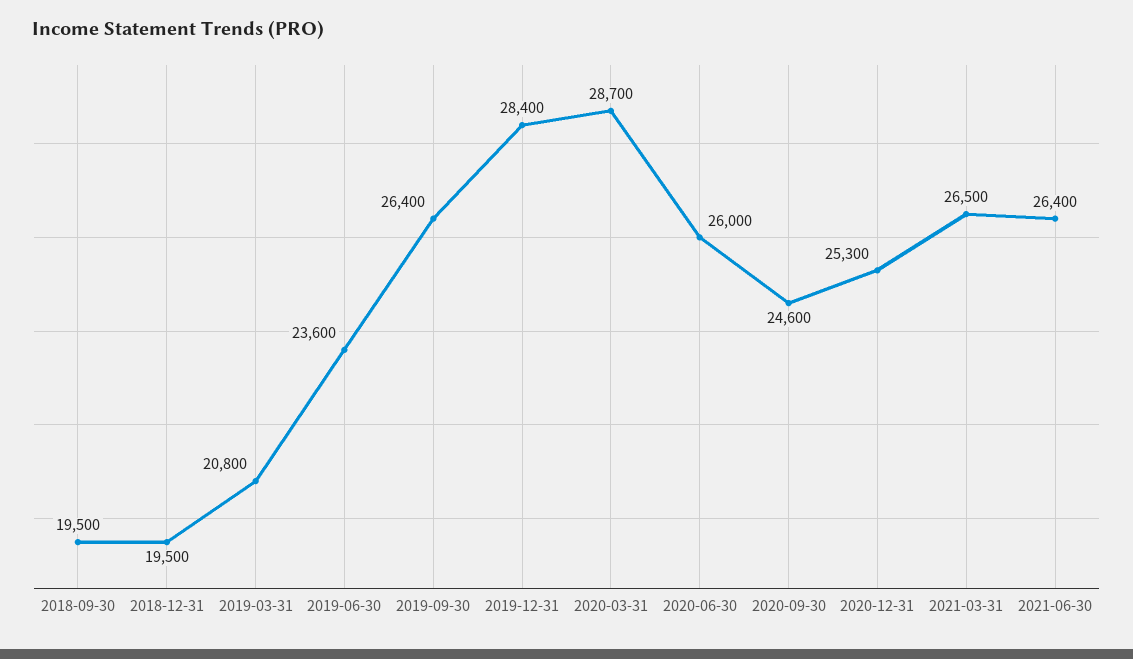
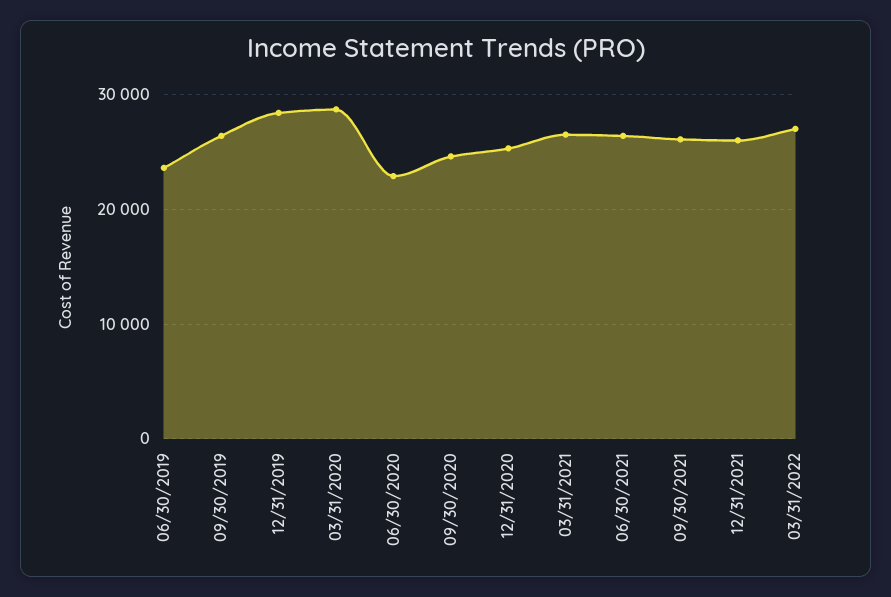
2018-09-30: 19500 -> none
2018-12-31: 19500 -> none
2019-03-31: 20800 -> none
2020-06-30: 26000 -> 23000
09/30/2021: none -> 26000
12/31/2021: none -> 26000
03/31/2022: none -> 27000

